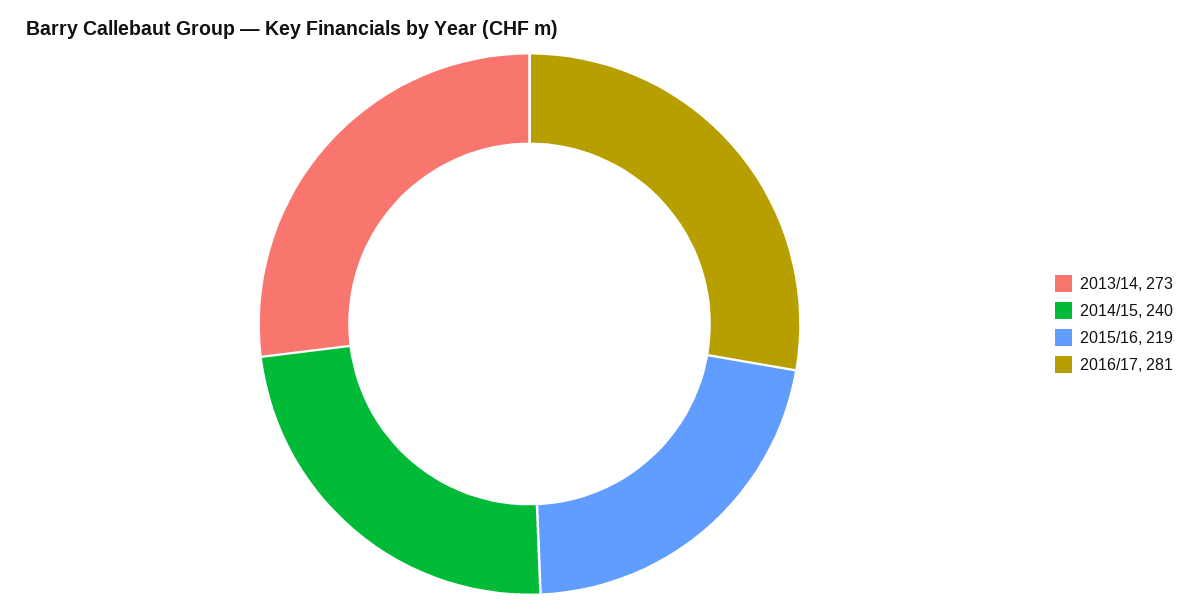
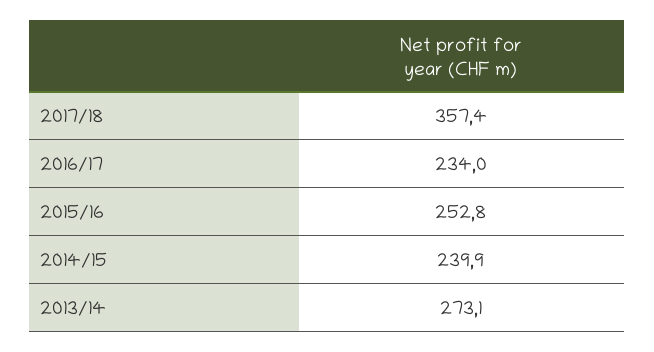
2015/16: 219 -> 252.8
2016/17: 281 -> 234
2017/18: none -> 357.4

